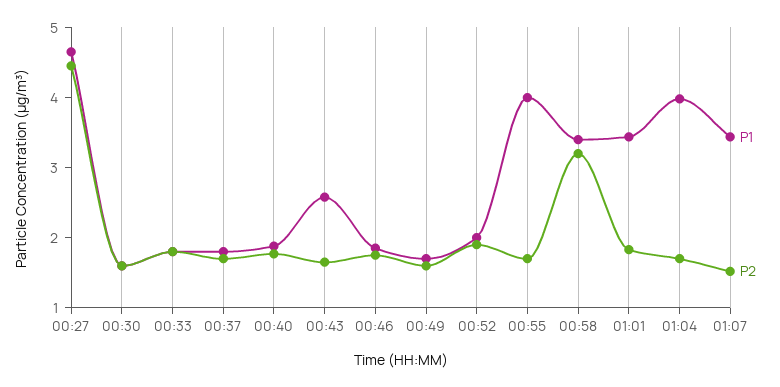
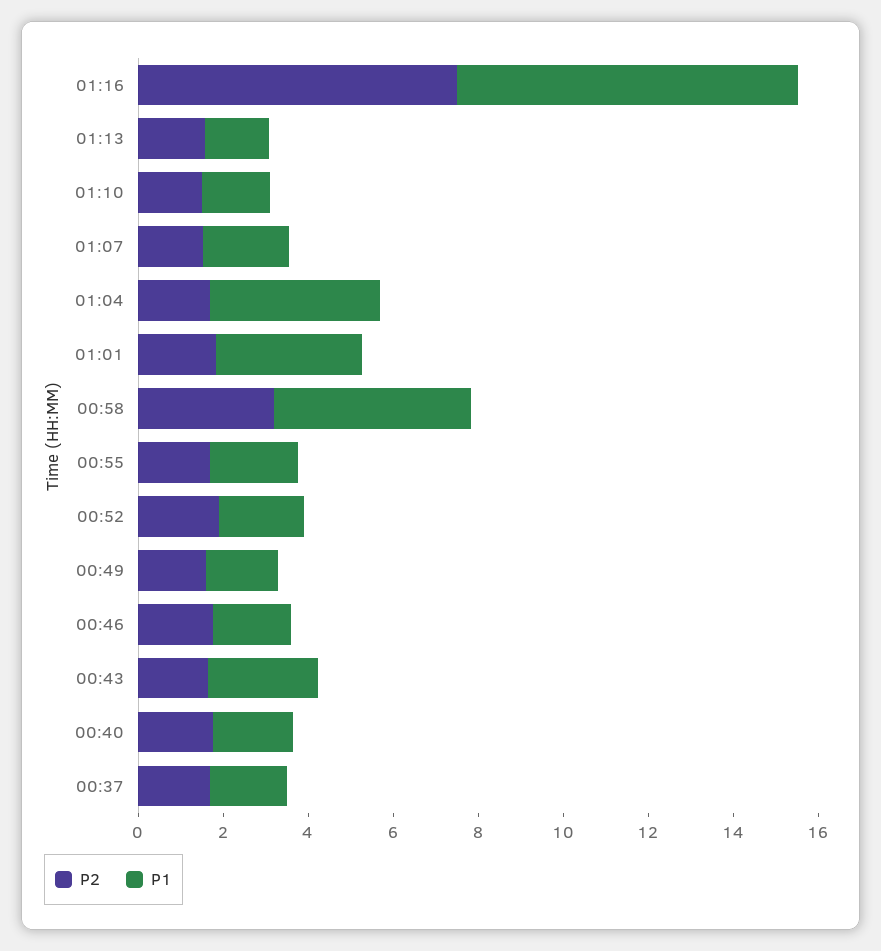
P1, 00:27: 4.6 -> none
P2, 00:27: 4.4 -> none
P1, 00:30: 1.6 -> none
P2, 00:30: 1.6 -> none
P1, 00:33: 1.8 -> none
P2, 00:33: 1.8 -> none
P1, 00:55: 4 -> 2
P1, 00:58: 3.4 -> 4.5
P1, 01:07: 3.4 -> 2
P2, 01:16: none -> 7.5
P1, 01:16: none -> 8
P2, 01:13: none -> 1.5
P1, 01:13: none -> 1.5
P2, 01:10: none -> 1.5
P1, 01:10: none -> 1.5

